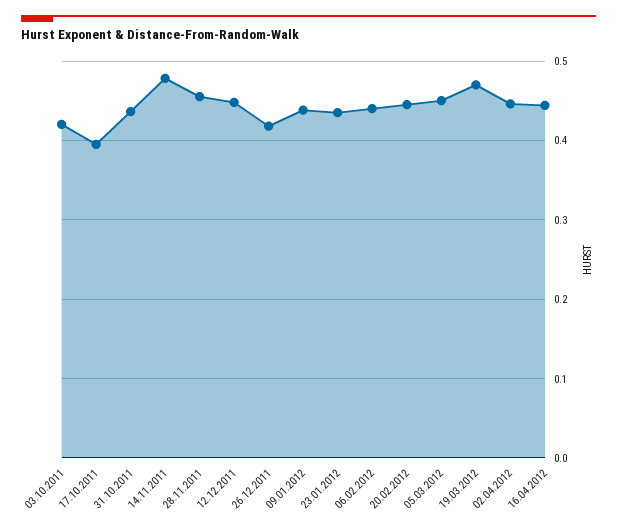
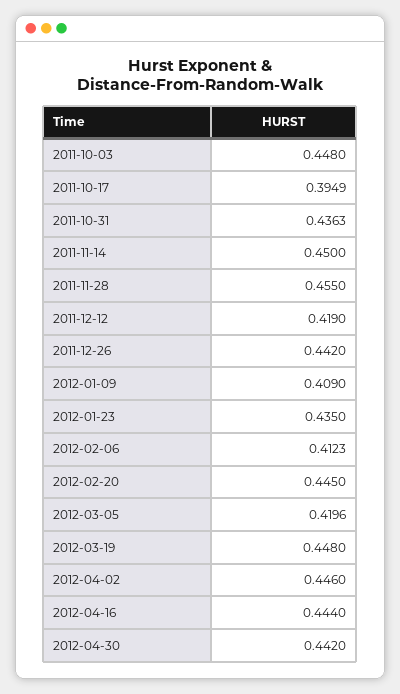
03.10.2011: 0.42 -> 0.448
14.11.2011: 0.48 -> 0.45
12.12.2011: 0.45 -> 0.419
26.12.2011: 0.42 -> 0.442
09.01.2012: 0.44 -> 0.409
06.02.2012: 0.44 -> 0.4123
05.03.2012: 0.45 -> 0.4196
19.03.2012: 0.47 -> 0.448
2012-04-30: none -> 0.442

